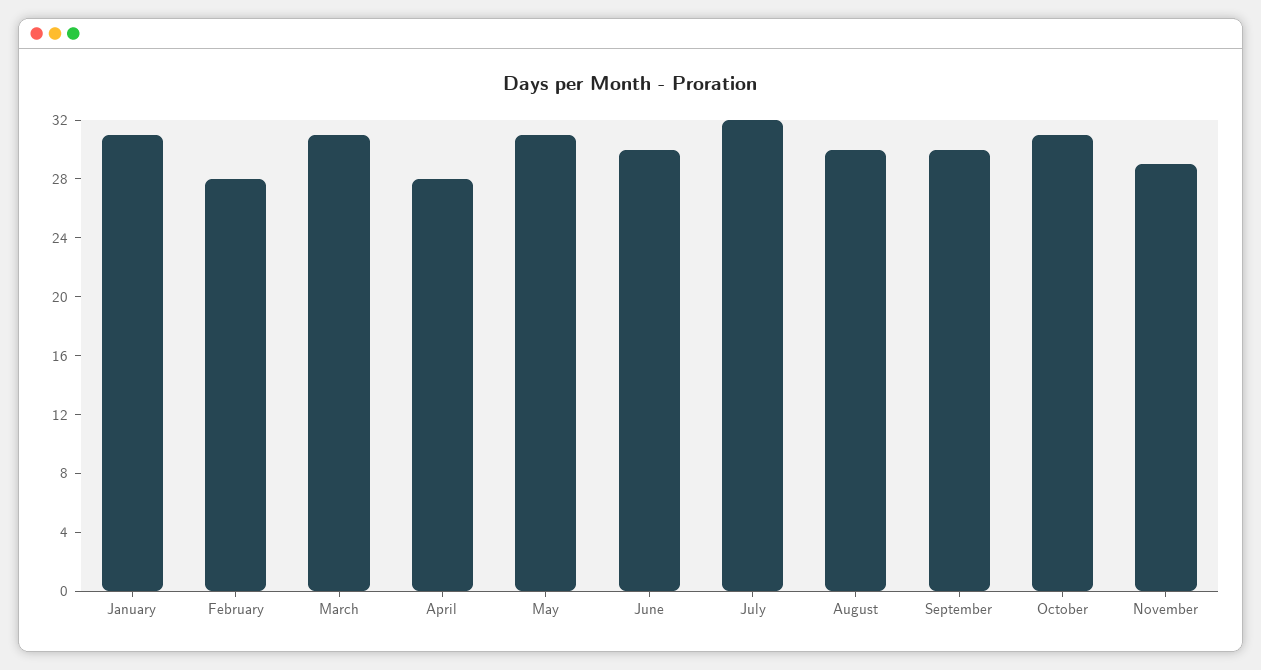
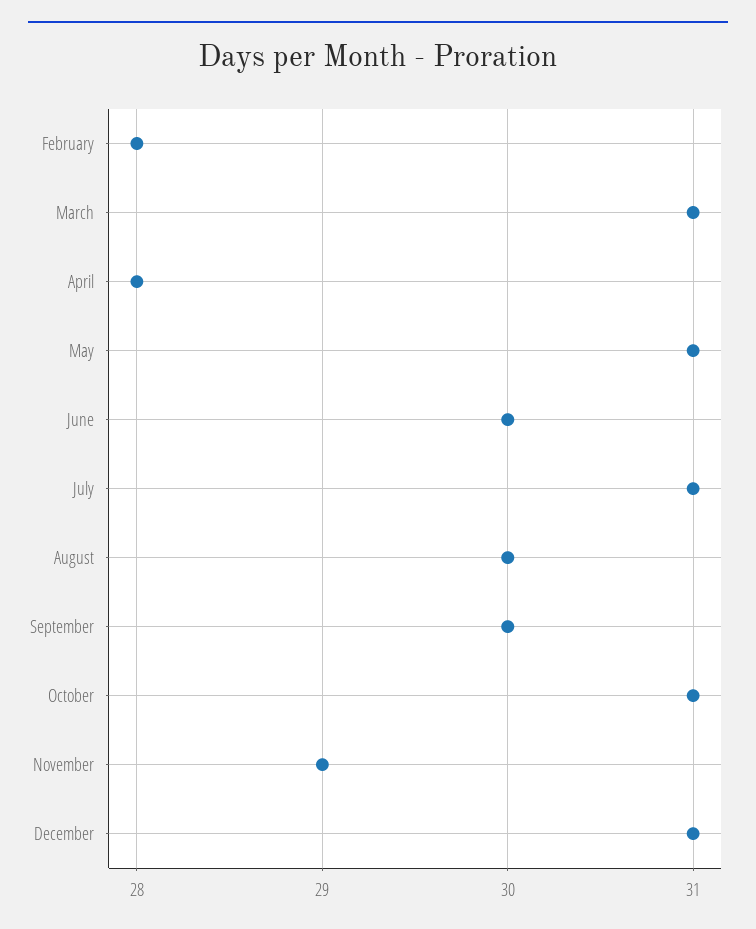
January: 31 -> none
July: 32 -> 31
December: none -> 31

